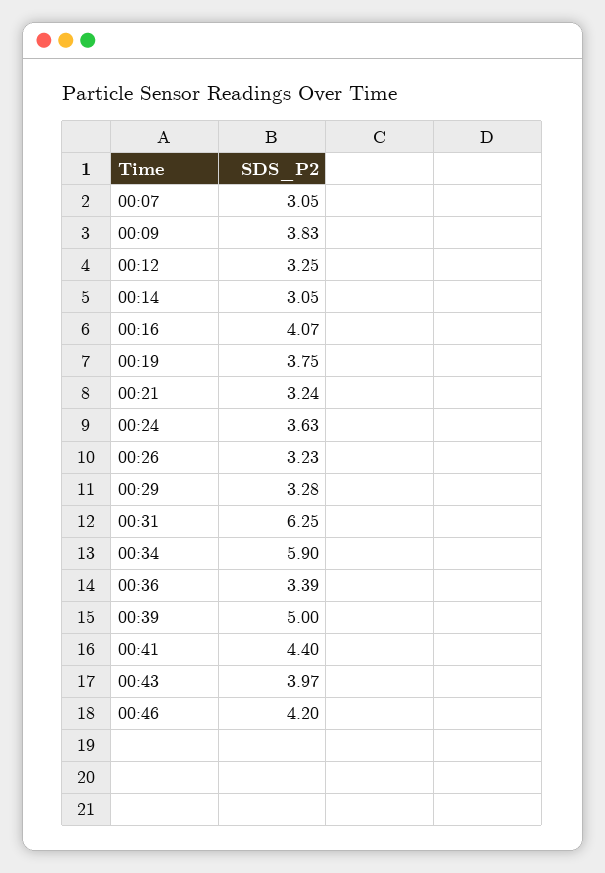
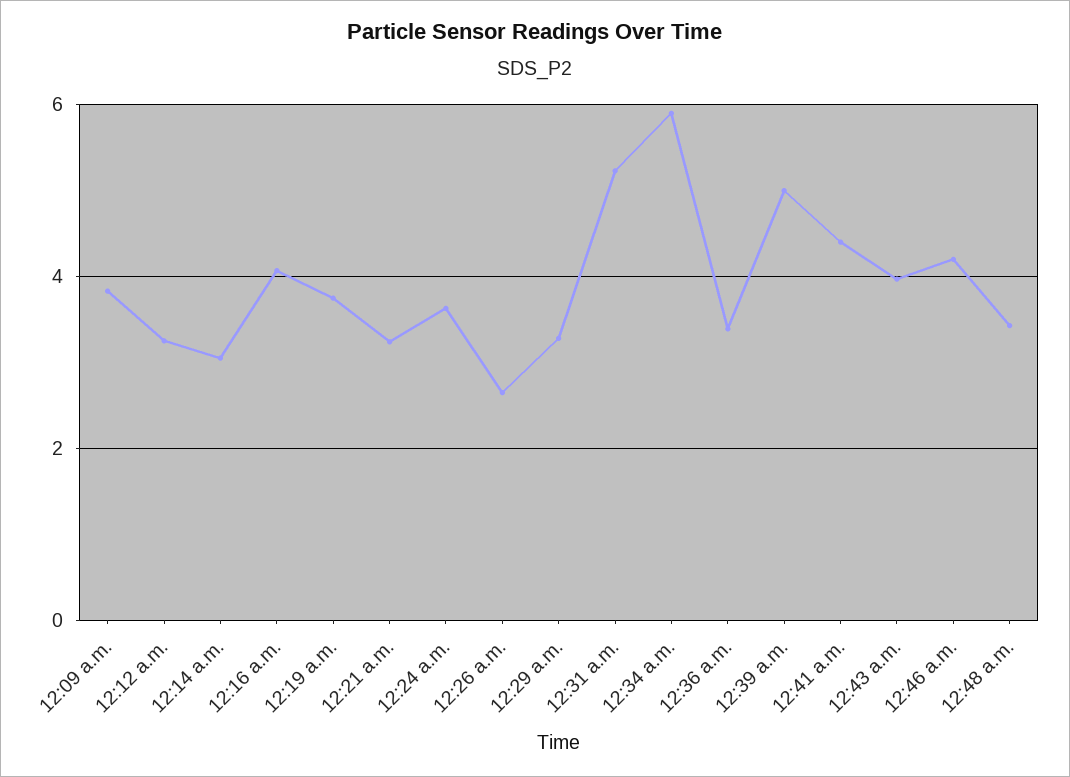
00:07: 3.05 -> none
00:26: 3.23 -> 2.6
00:31: 6.25 -> 5.2
12:48 a.m.: none -> 3.4

